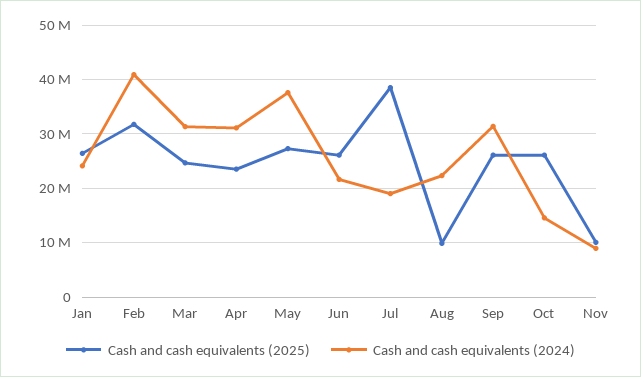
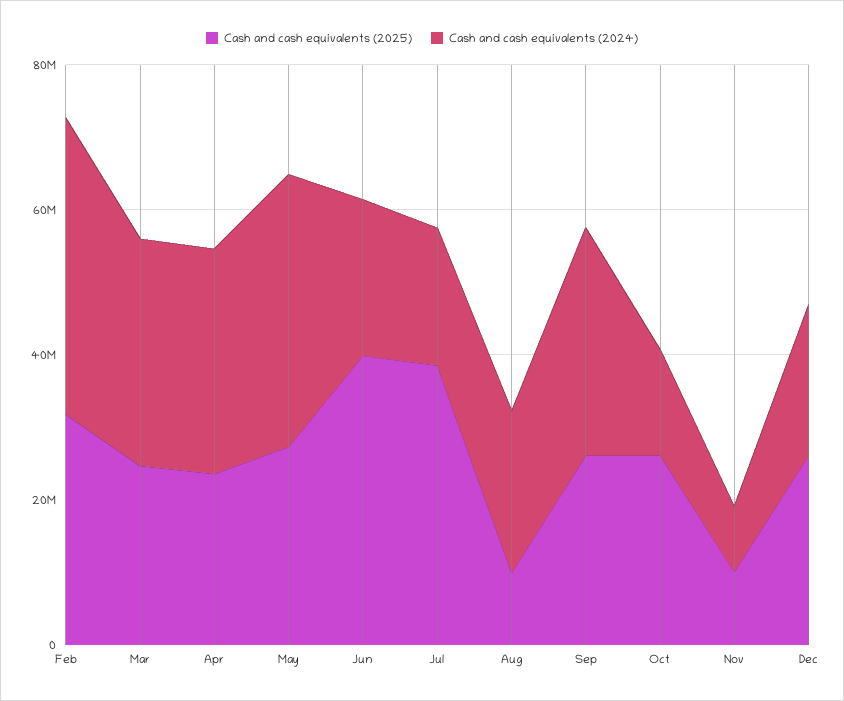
Cash and cash equivalents (2025), Jan: 26000000 -> none
Cash and cash equivalents (2024), Jan: 24000000 -> none
Cash and cash equivalents (2025), Jun: 26000000 -> 40000000
Cash and cash equivalents (2025), Dec: none -> 25000000
Cash and cash equivalents (2024), Dec: none -> 20000000

